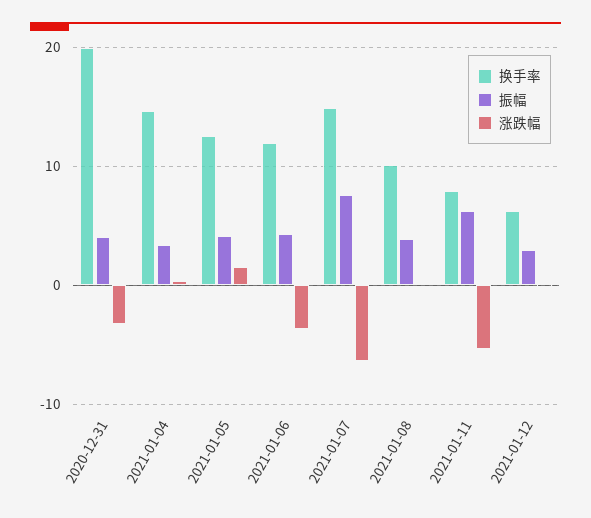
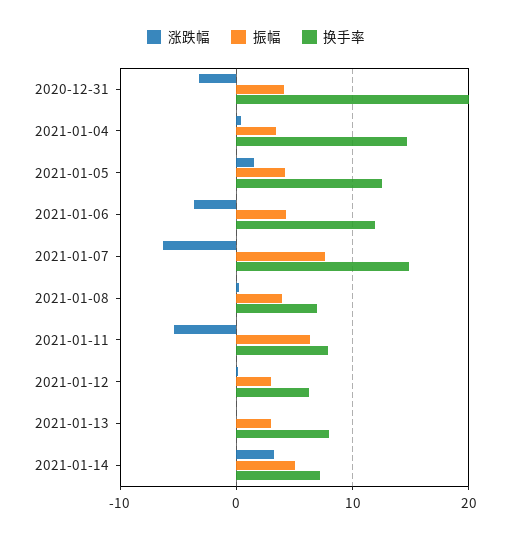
换手率, 2021-01-08: 10 -> 7
涨跌幅, 2021-01-13: none -> 0
振幅, 2021-01-13: none -> 3
换手率, 2021-01-13: none -> 8
涨跌幅, 2021-01-14: none -> 3
振幅, 2021-01-14: none -> 5
换手率, 2021-01-14: none -> 7

